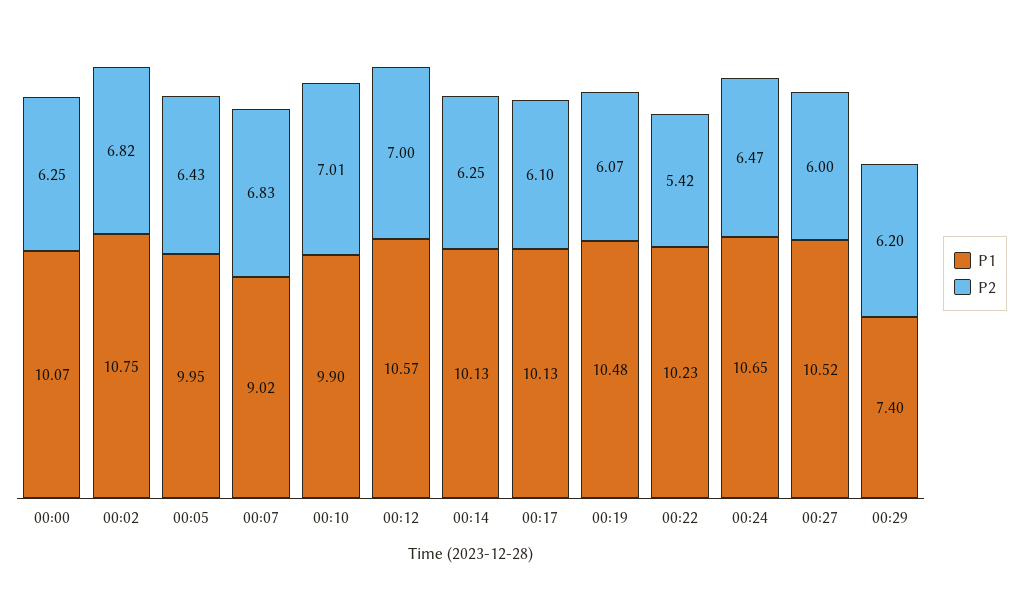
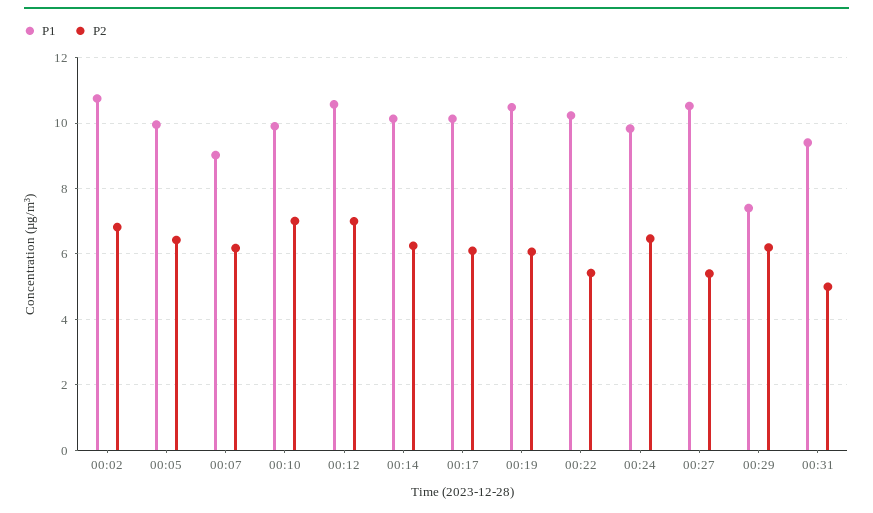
P1, 00:00: 10.07 -> none
P2, 00:00: 6.25 -> none
P2, 00:07: 6.83 -> 6.2
P1, 00:24: 10.65 -> 9.8
P2, 00:27: 6 -> 5.4
P1, 00:31: none -> 9.4
P2, 00:31: none -> 5

